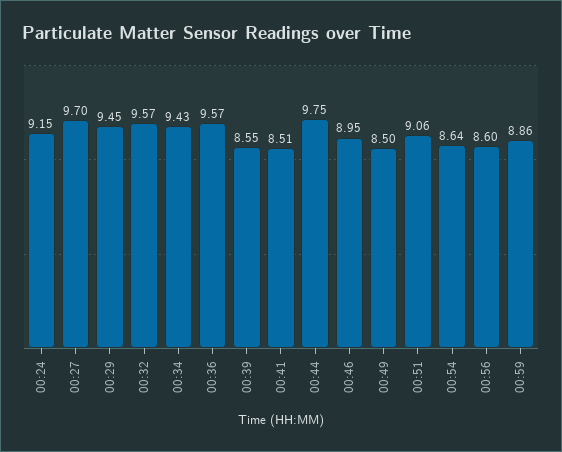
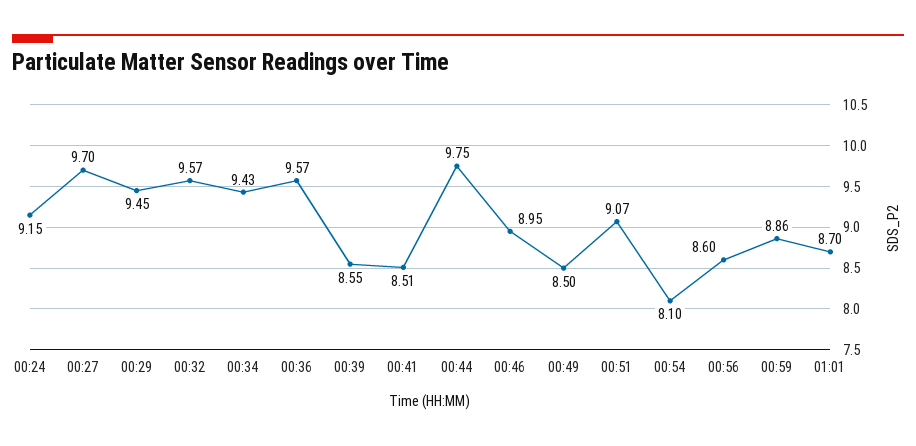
00:51: 9.06 -> 9.07
00:54: 8.64 -> 8.1
01:01: none -> 8.7

